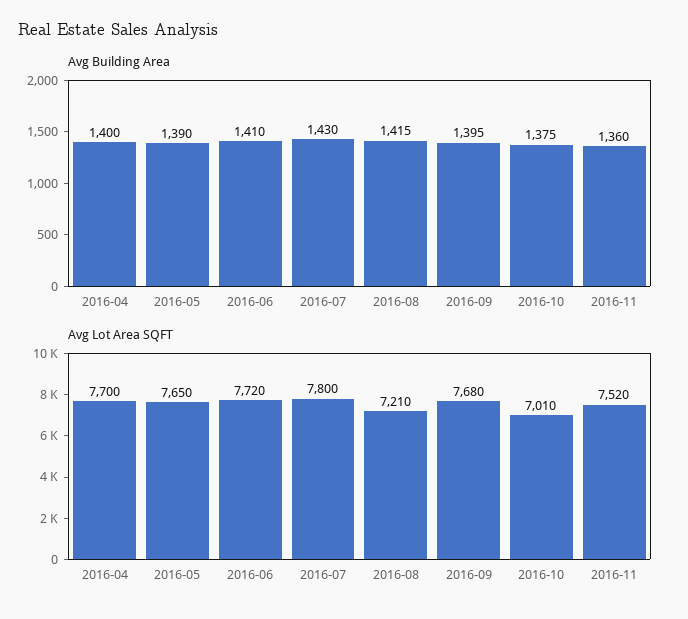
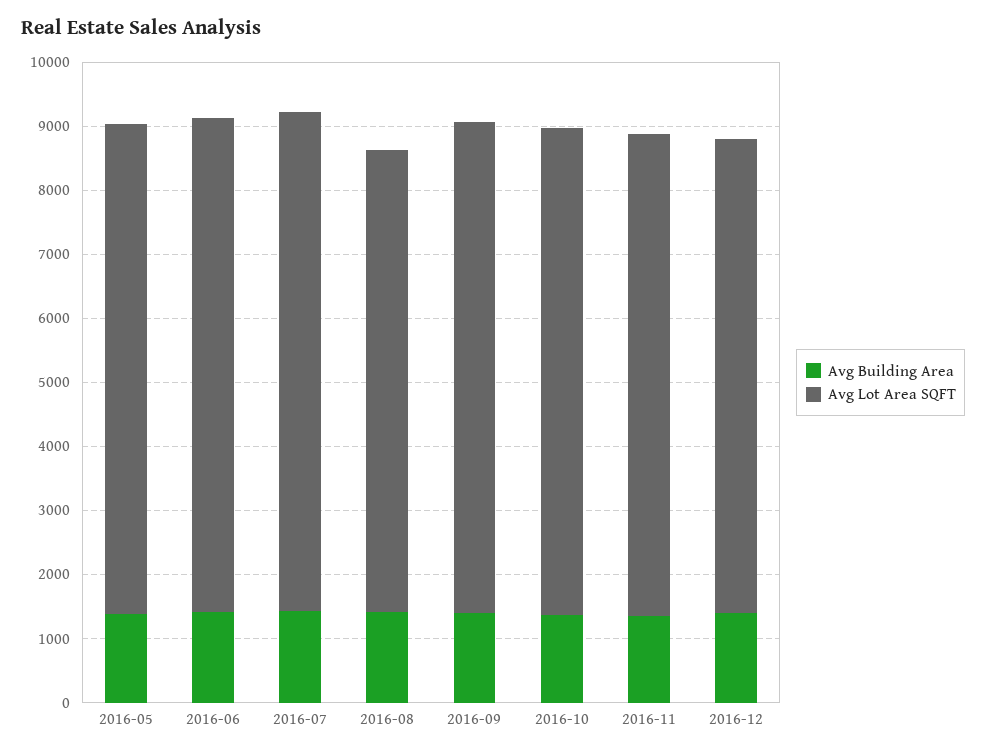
Avg Building Area, 2016-04: 1400 -> none
Avg Lot Area SQFT, 2016-04: 7700 -> none
Avg Lot Area SQFT, 2016-10: 7010 -> 7600
Avg Building Area, 2016-12: none -> 1400
Avg Lot Area SQFT, 2016-12: none -> 7400

